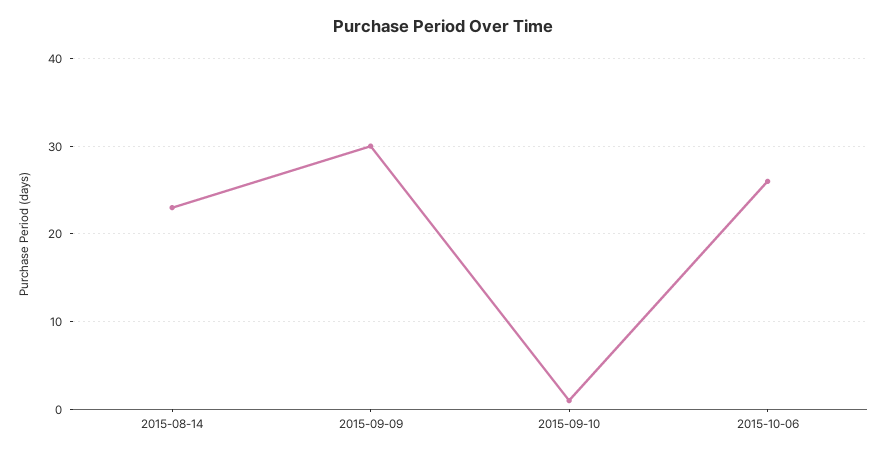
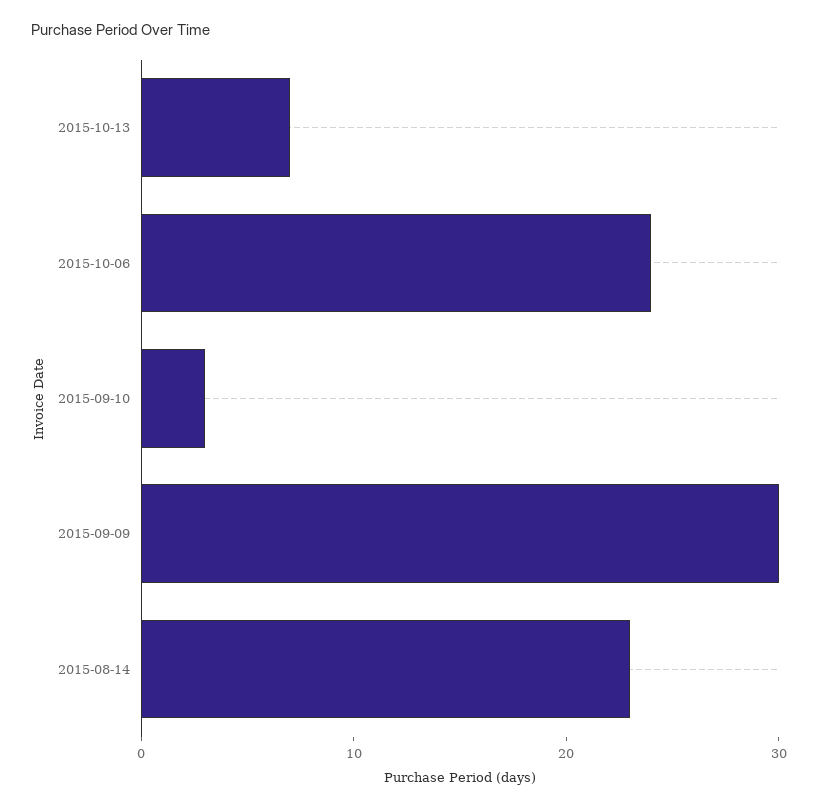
2015-09-10: 1 -> 3
2015-10-06: 26 -> 24
2015-10-13: none -> 7

